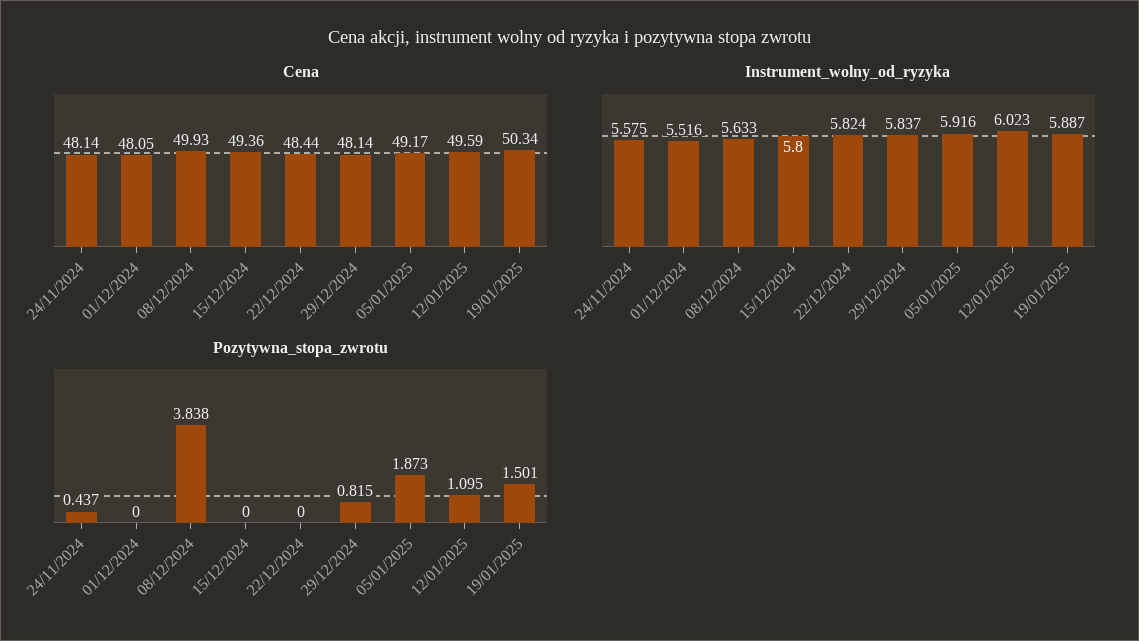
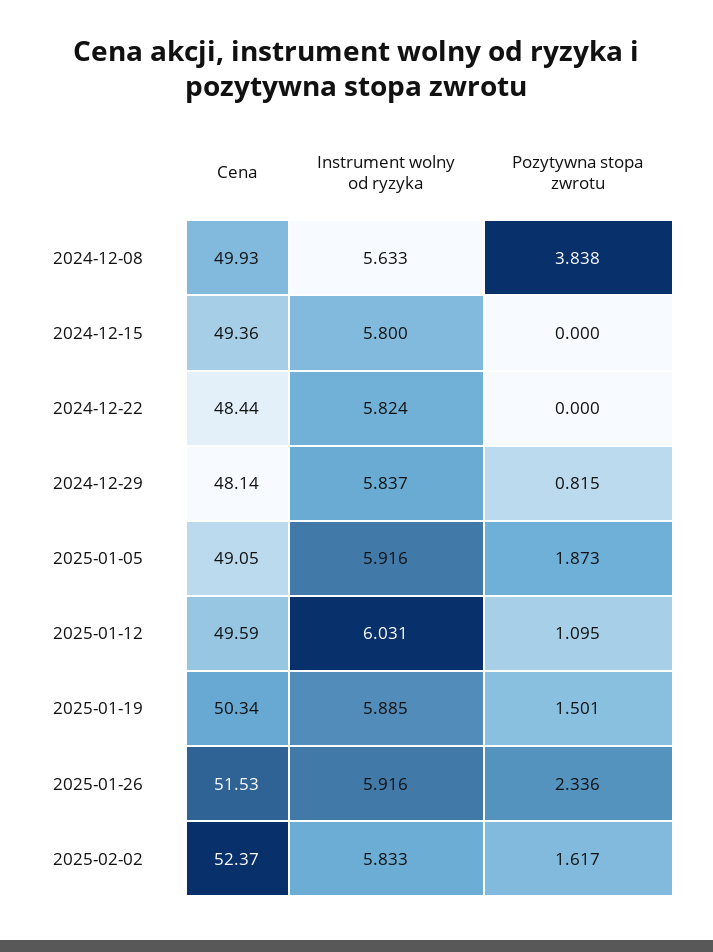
Cena, 24/11/2024: 48.14 -> none
Cena, 01/12/2024: 48.05 -> none
Cena, 05/01/2025: 49.17 -> 49.05
Instrument_wolny_od_ryzyka, 24/11/2024: 5.575 -> none
Instrument_wolny_od_ryzyka, 01/12/2024: 5.516 -> none
Instrument_wolny_od_ryzyka, 12/01/2025: 6.023 -> 6.031
Instrument_wolny_od_ryzyka, 19/01/2025: 5.887 -> 5.885
Pozytywna_stopa_zwrotu, 24/11/2024: 0.437 -> none
Pozytywna_stopa_zwrotu, 01/12/2024: 0 -> none
Cena, 2025-01-26: none -> 51.53
Instrument_wolny_od_ryzyka, 2025-01-26: none -> 5.916
Pozytywna_stopa_zwrotu, 2025-01-26: none -> 2.336
Cena, 2025-02-02: none -> 52.37
Instrument_wolny_od_ryzyka, 2025-02-02: none -> 5.833
Pozytywna_stopa_zwrotu, 2025-02-02: none -> 1.617

